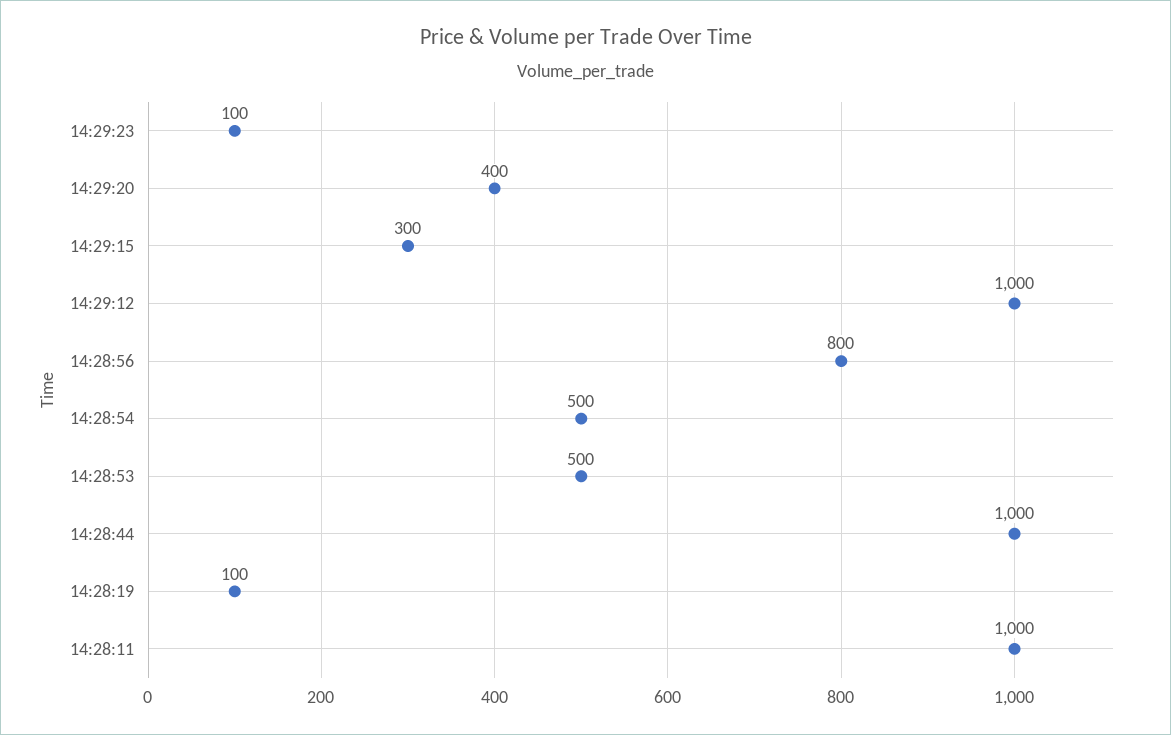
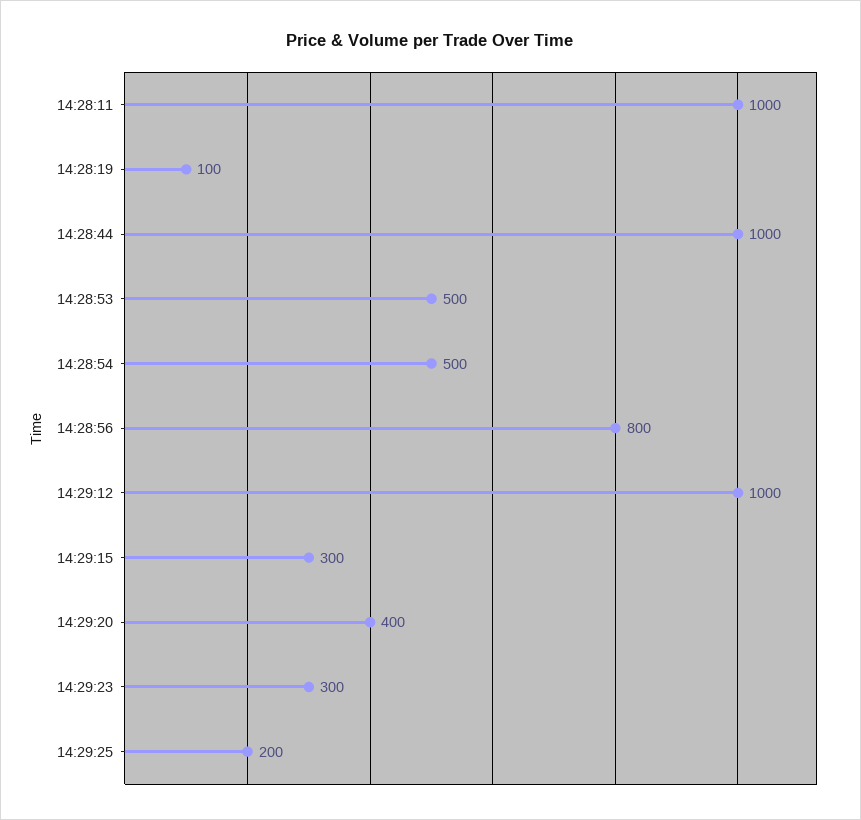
14:29:23: 100 -> 300
14:29:25: none -> 200

